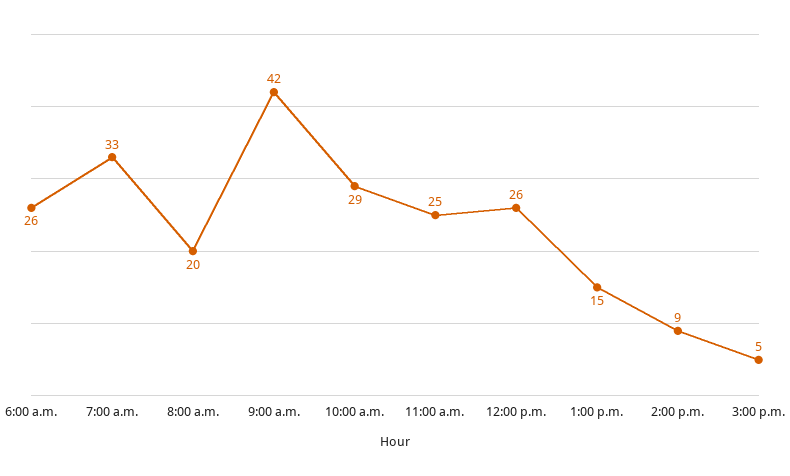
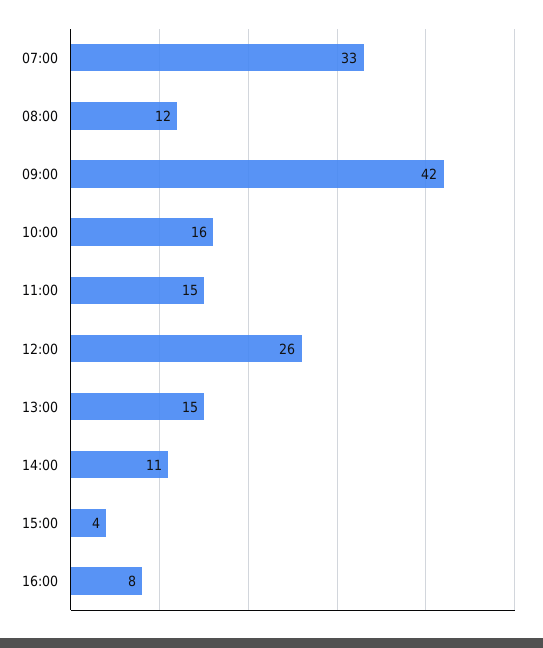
6:00 a.m.: 26 -> none
8:00 a.m.: 20 -> 12
10:00 a.m.: 29 -> 16
11:00 a.m.: 25 -> 15
2:00 p.m.: 9 -> 11
3:00 p.m.: 5 -> 4
16:00: none -> 8

